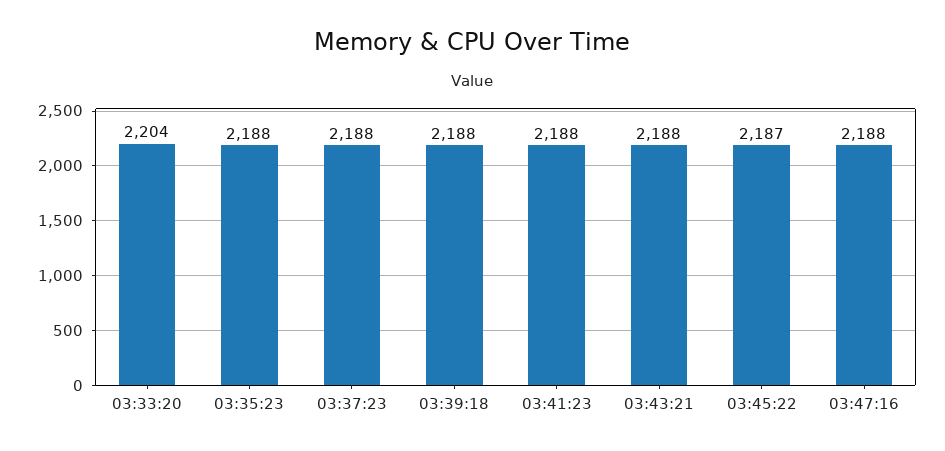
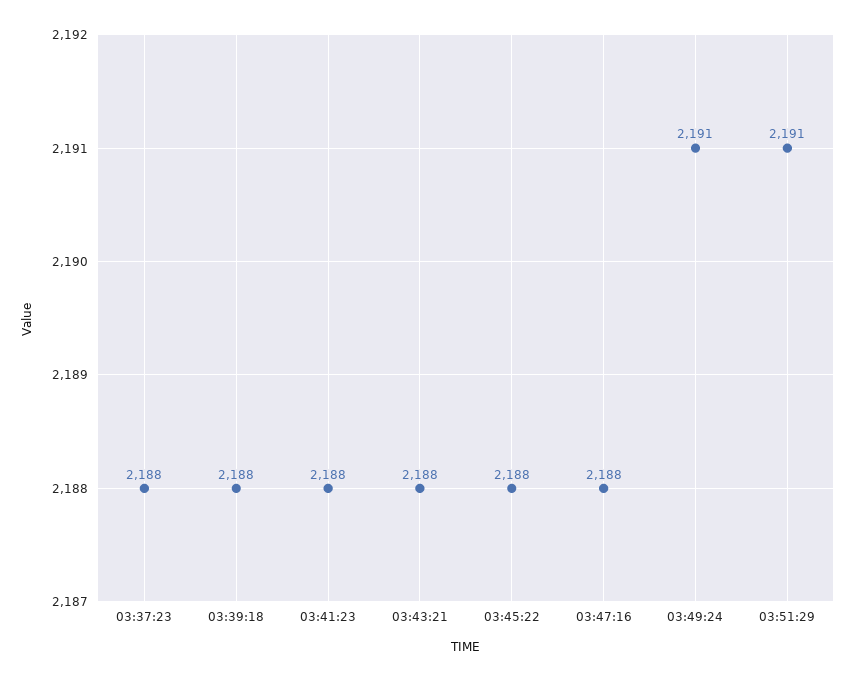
03:33:20: 2204 -> none
03:35:23: 2188 -> none
03:45:22: 2187 -> 2188
03:49:24: none -> 2191
03:51:29: none -> 2191

